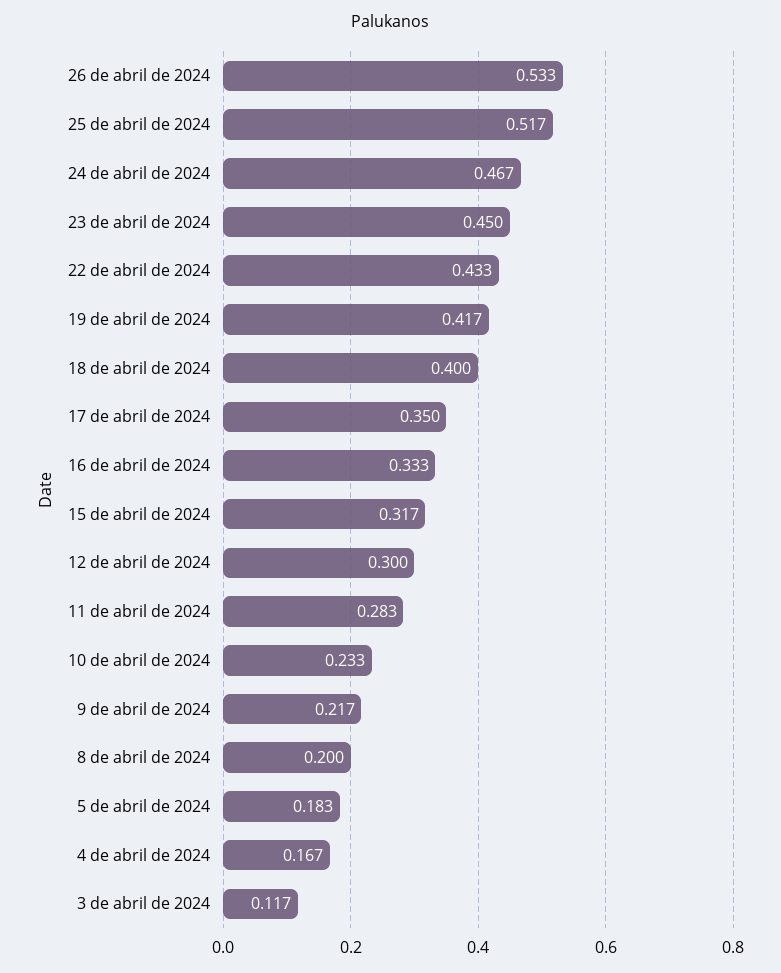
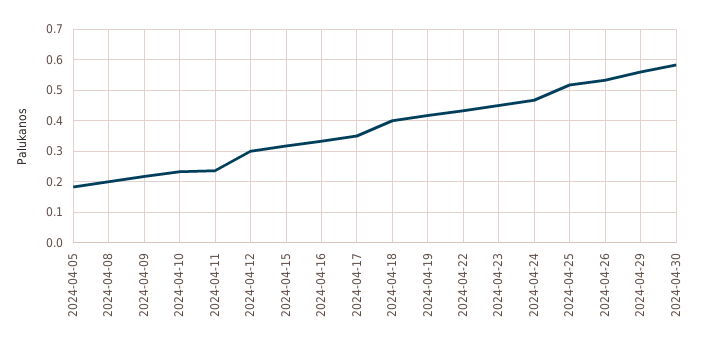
11 de abril de 2024: 0.283 -> 0.24
4 de abril de 2024: 0.167 -> none
3 de abril de 2024: 0.117 -> none
2024-04-29: none -> 0.56
2024-04-30: none -> 0.58

